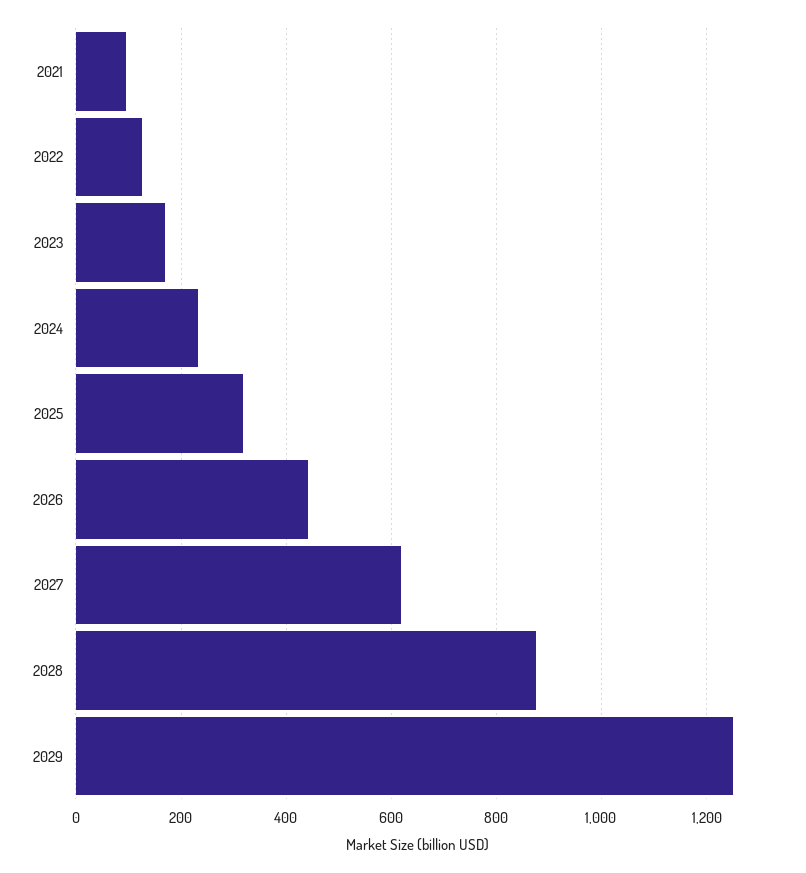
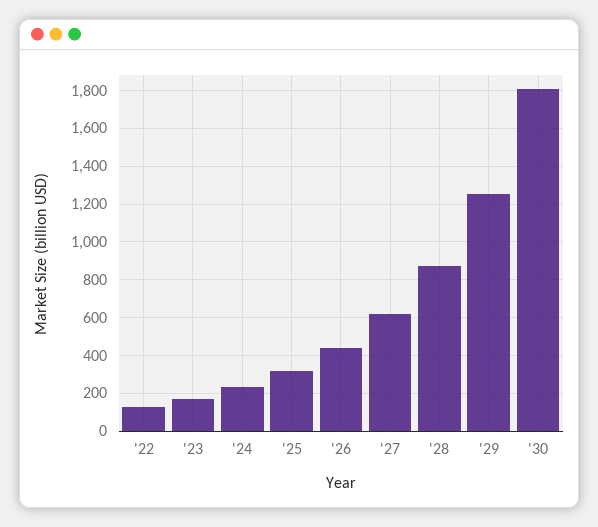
2021: 100 -> none
'30: none -> 1800

